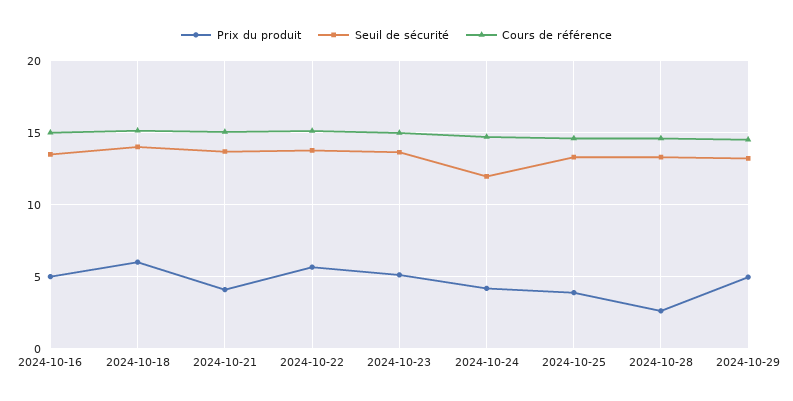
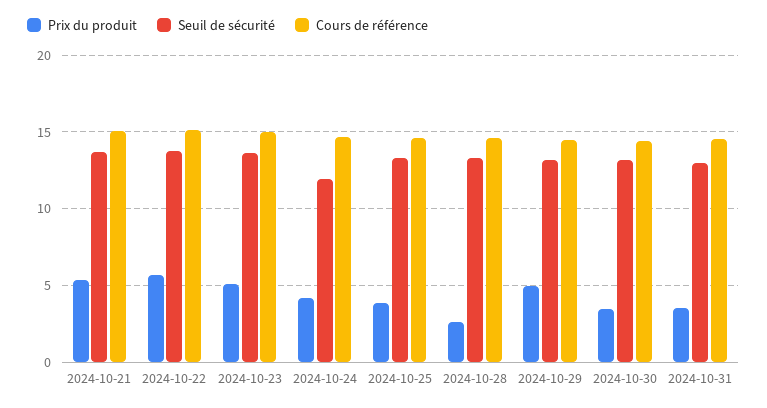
Prix du produit, 2024-10-16: 5 -> none
Seuil de sécurité, 2024-10-16: 13.5 -> none
Cours de référence, 2024-10-16: 15 -> none
Prix du produit, 2024-10-18: 6 -> none
Seuil de sécurité, 2024-10-18: 14 -> none
Cours de référence, 2024-10-18: 15 -> none
Prix du produit, 2024-10-21: 4 -> 5.5
Prix du produit, 2024-10-30: none -> 3.5
Seuil de sécurité, 2024-10-30: none -> 13
Cours de référence, 2024-10-30: none -> 14.5
Prix du produit, 2024-10-31: none -> 3.5
Seuil de sécurité, 2024-10-31: none -> 13
Cours de référence, 2024-10-31: none -> 14.5

